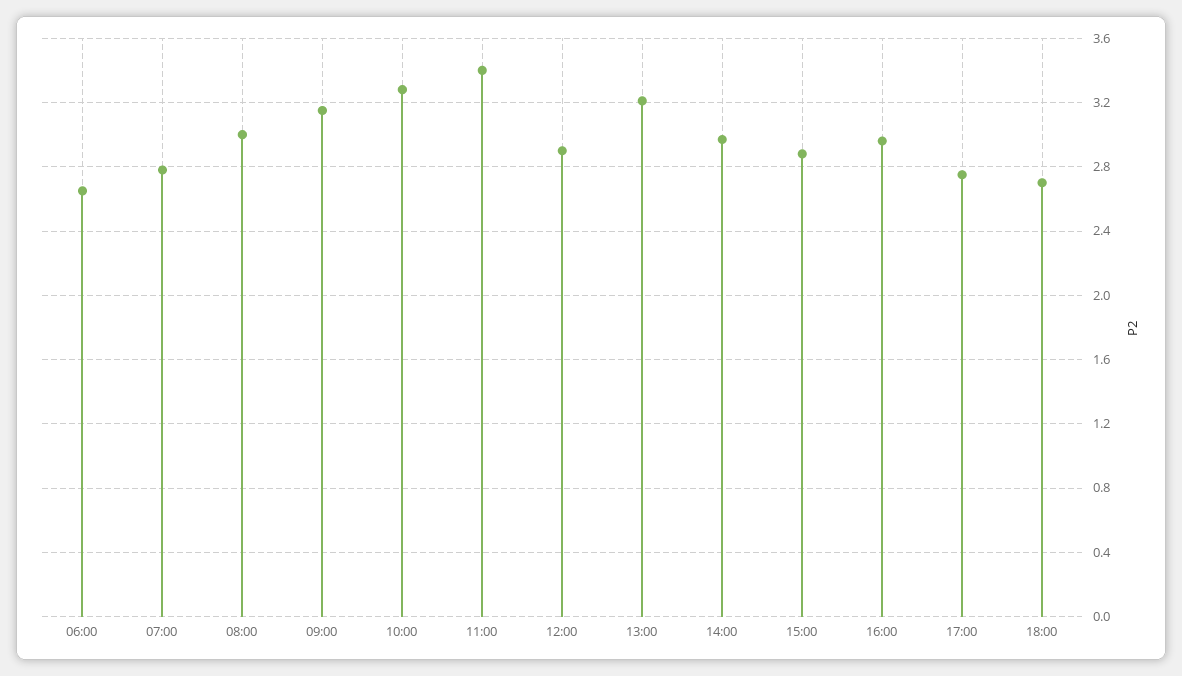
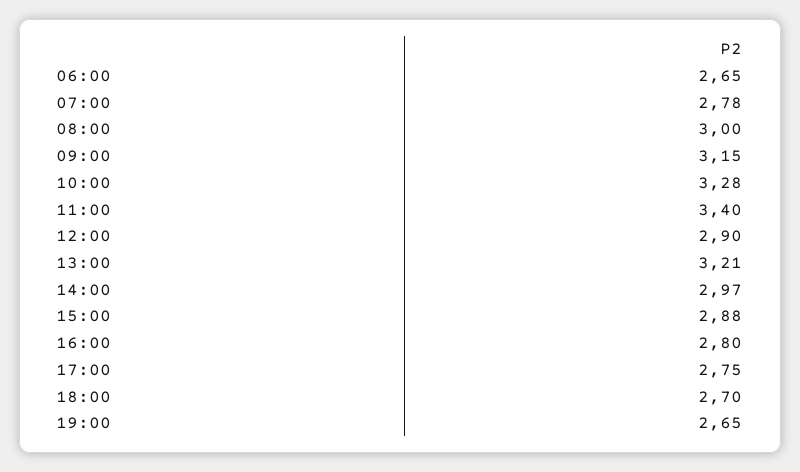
16:00: 2.95 -> 2.8
19:00: none -> 2.65

